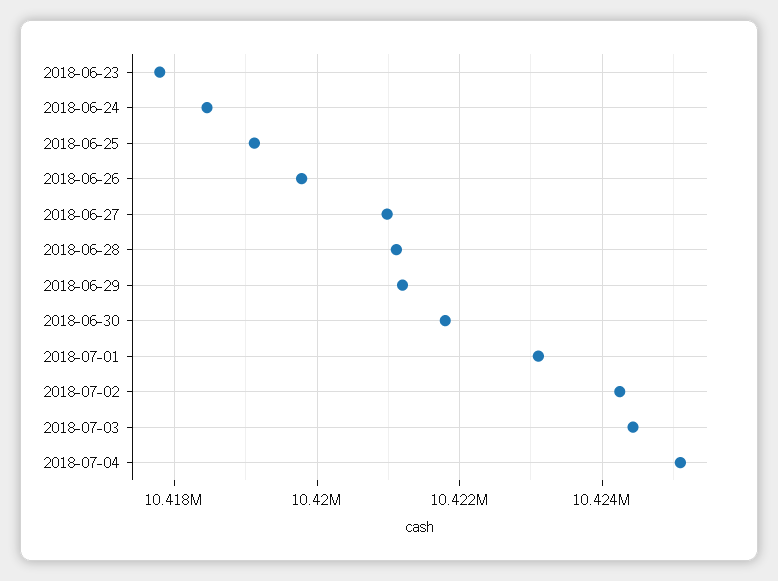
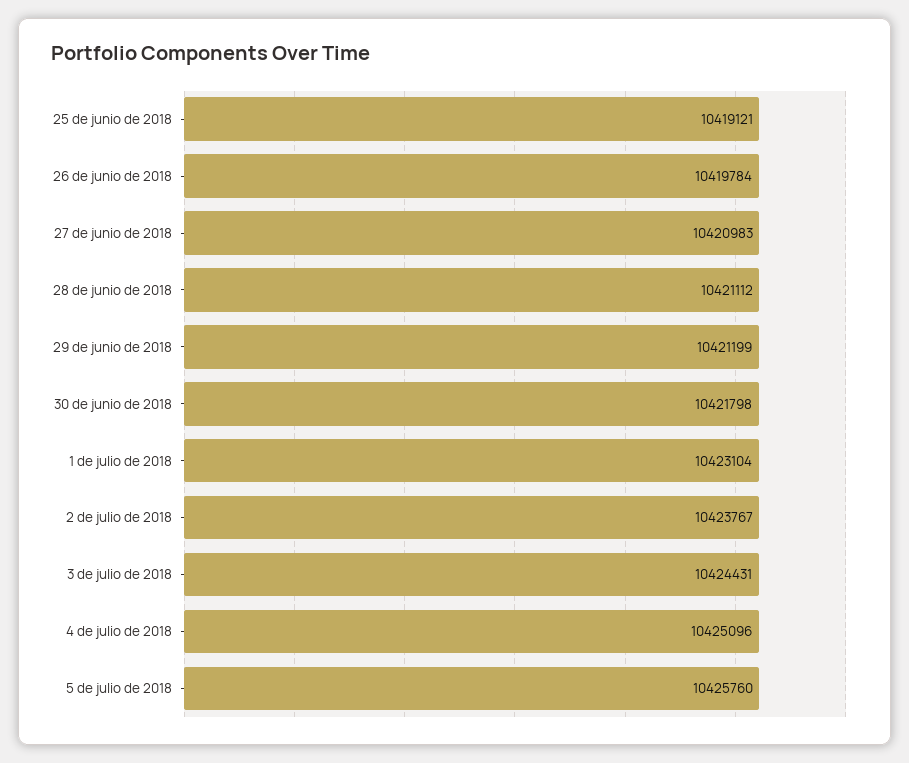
2018-06-23: 10417800 -> none
2018-06-24: 10418400 -> none
2018-07-02: 10424200 -> 10423767
5 de julio de 2018: none -> 10425760

